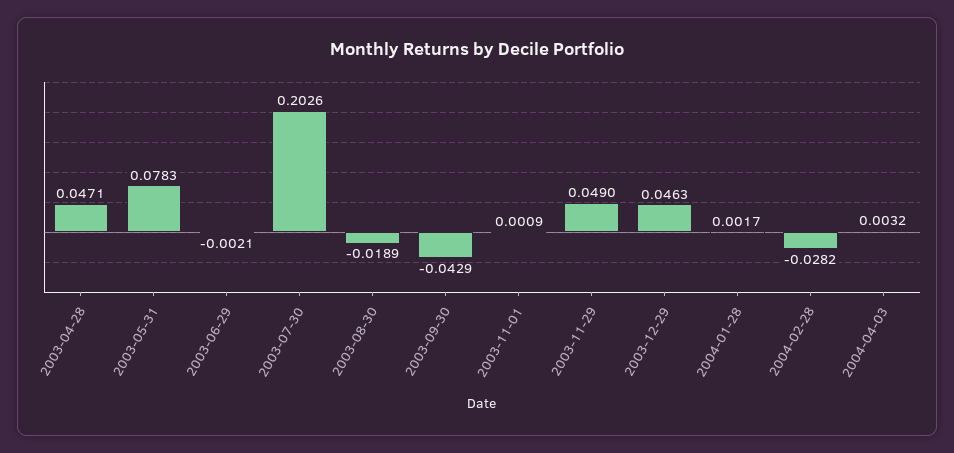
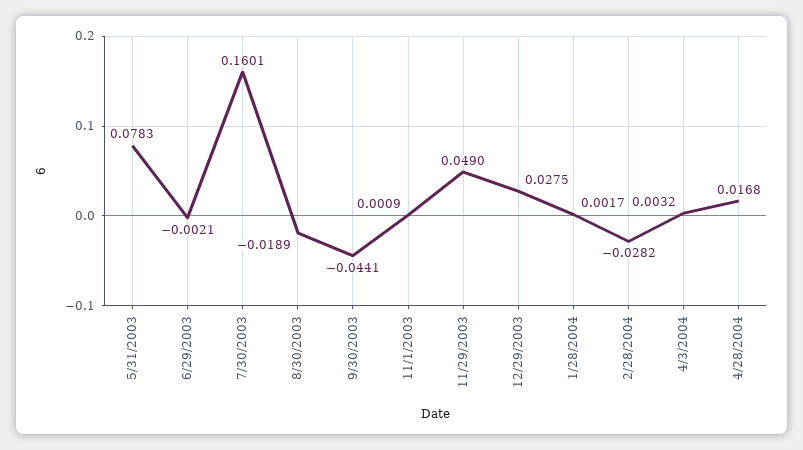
2003-04-28: 0.0471 -> none
2003-07-30: 0.2026 -> 0.1601
2003-09-30: -0.0429 -> -0.0441
2003-12-29: 0.0463 -> 0.0275
4/28/2004: none -> 0.0168

